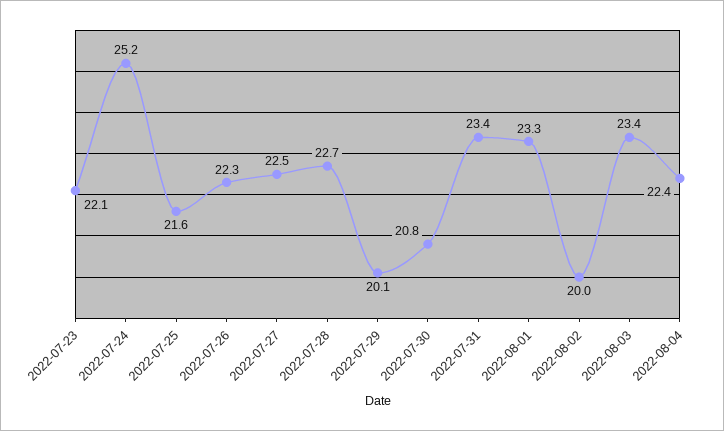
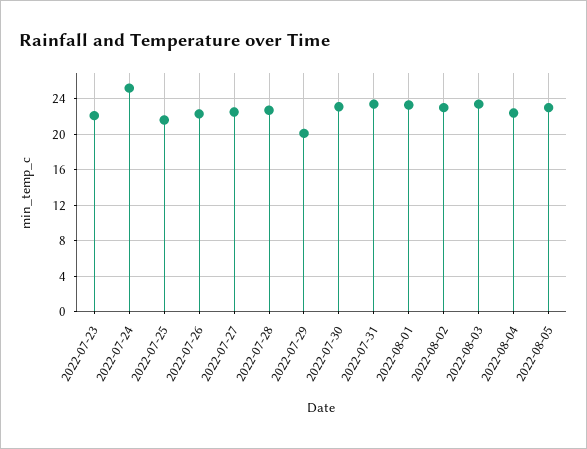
2022-07-30: 20.8 -> 23
2022-08-02: 20 -> 23
2022-08-05: none -> 23

